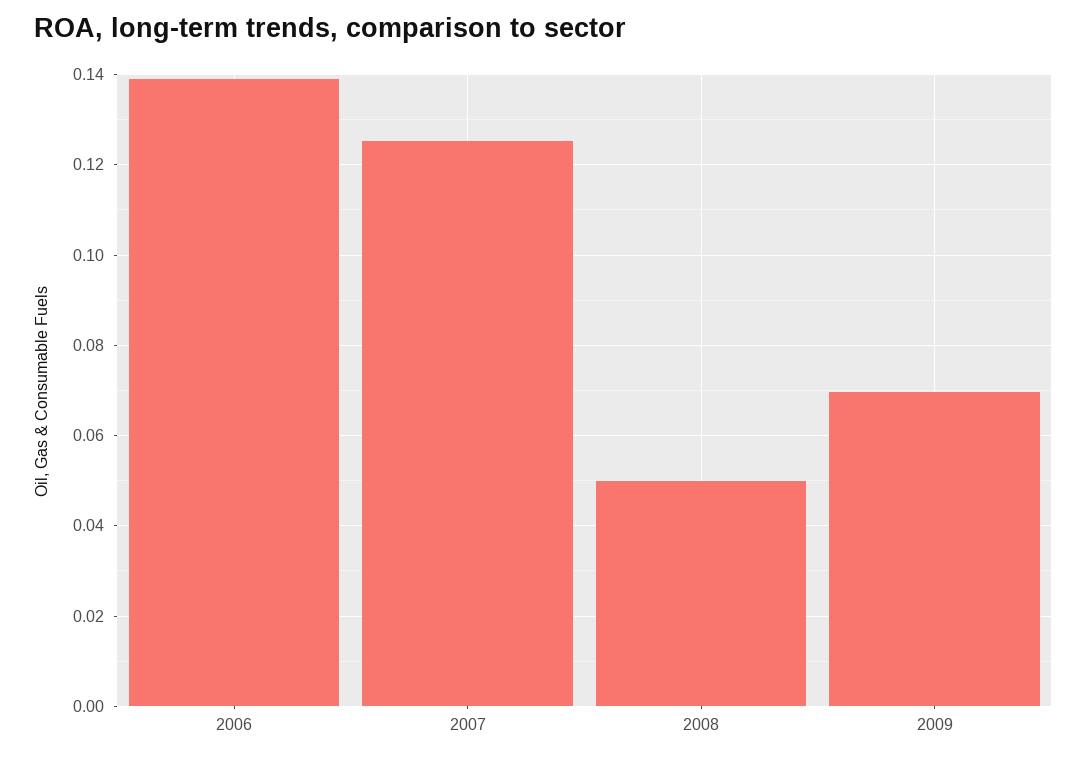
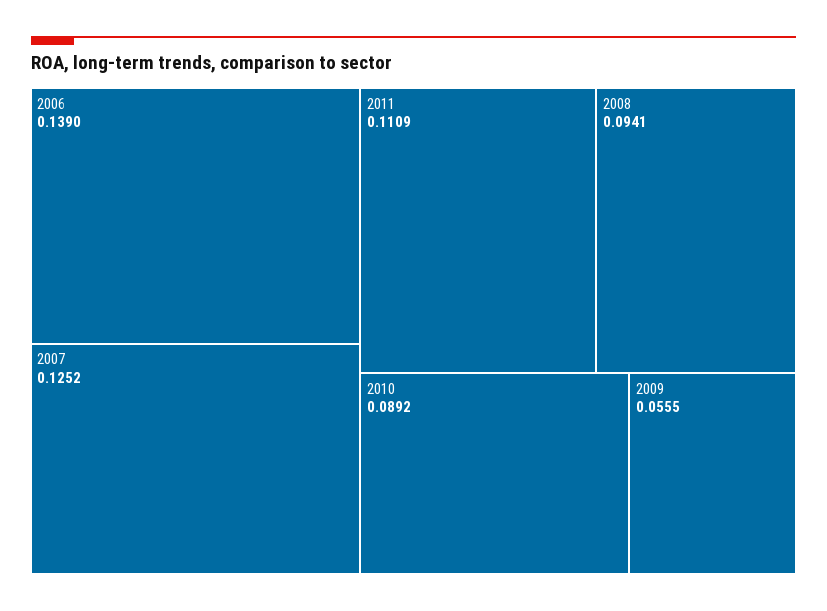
2008: 0.05 -> 0.0941
2009: 0.07 -> 0.0555
2011: none -> 0.1109
2010: none -> 0.0892

